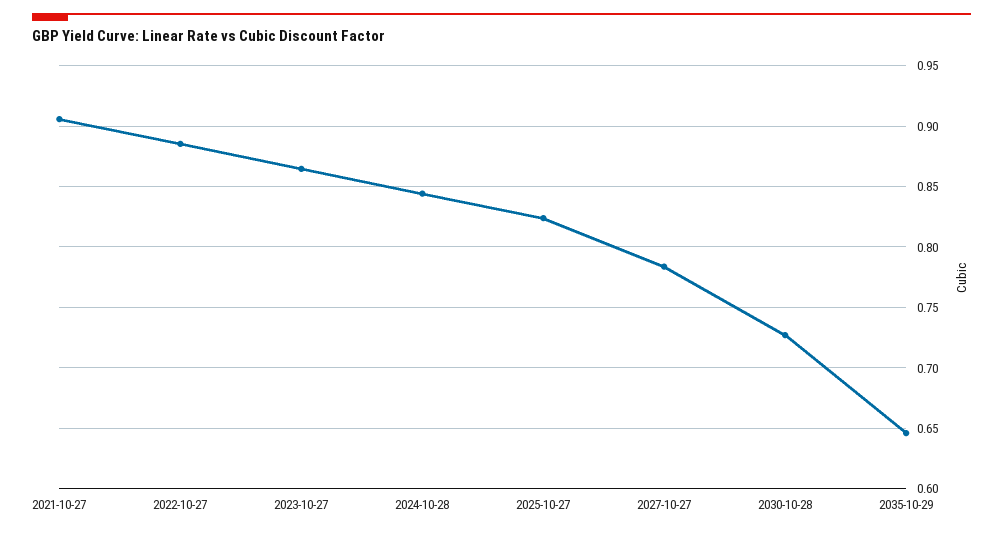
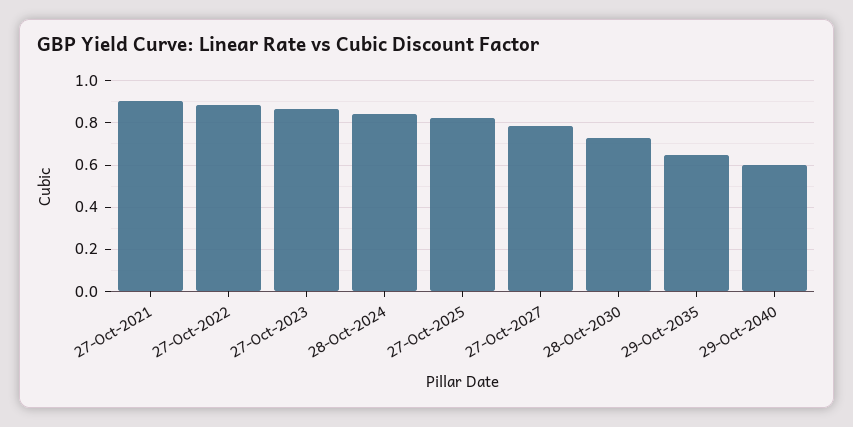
29-Oct-2040: none -> 0.6

